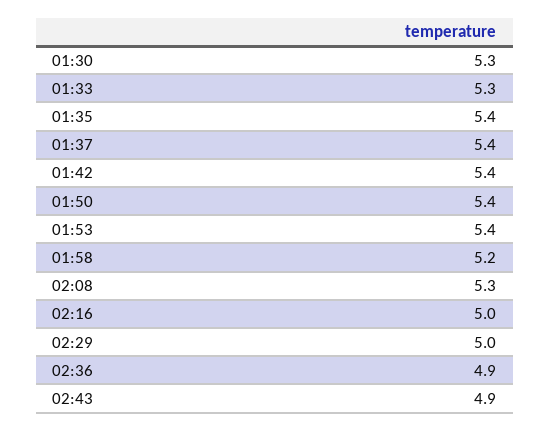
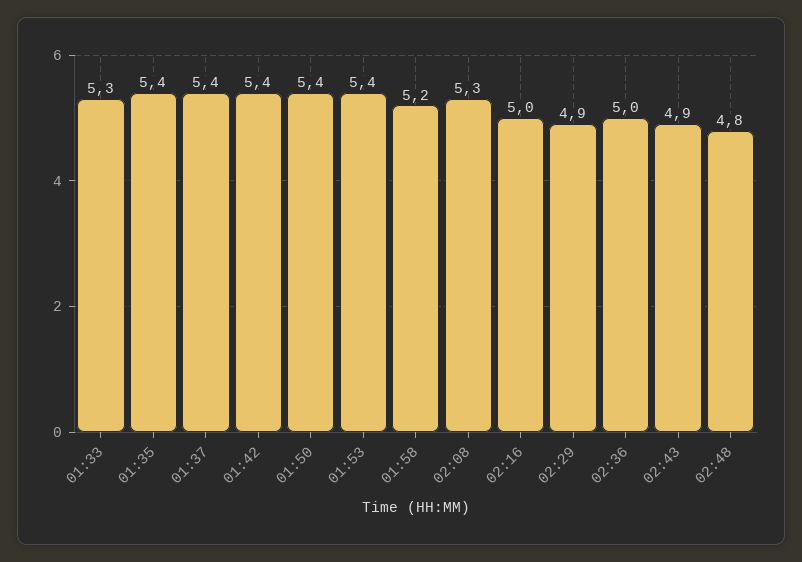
01:30: 5.3 -> none
02:29: 5 -> 4.9
02:36: 4.9 -> 5
02:48: none -> 4.8

